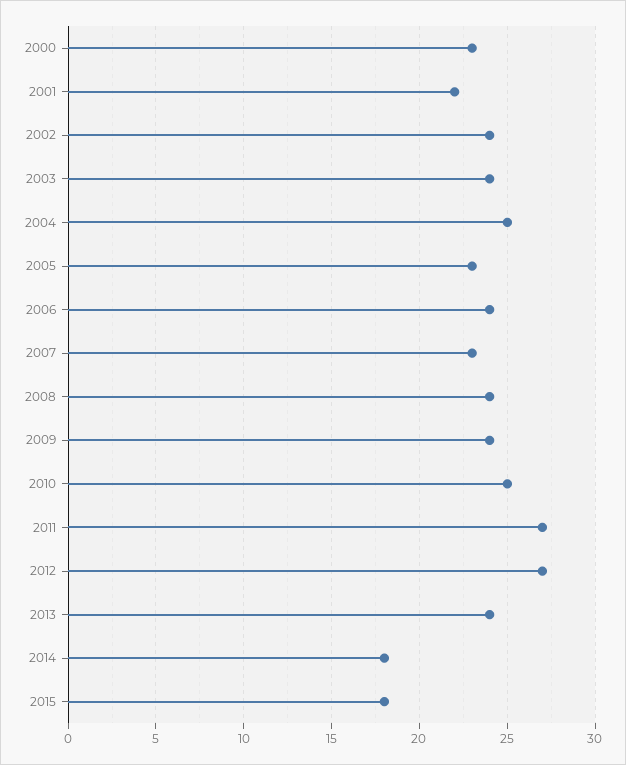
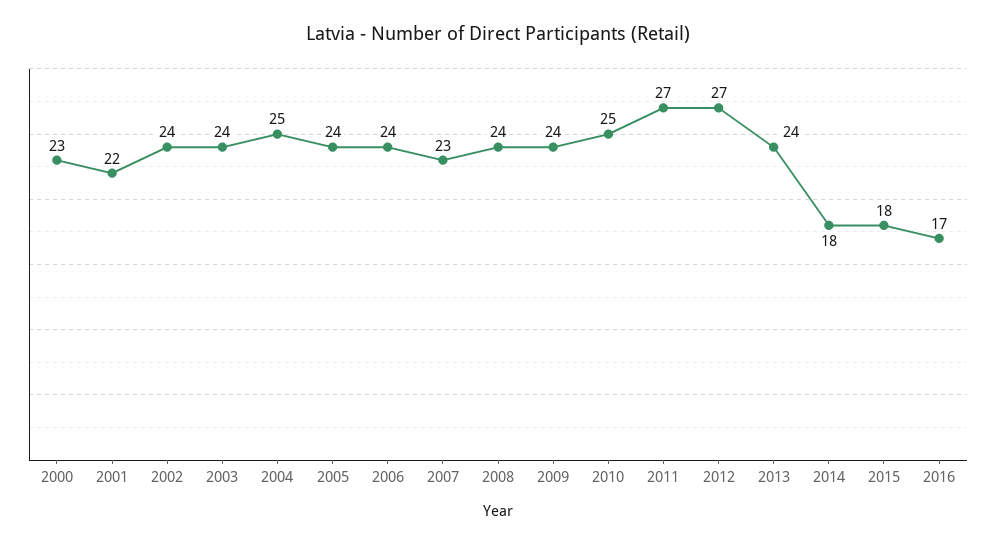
2005: 23 -> 24
2016: none -> 17

